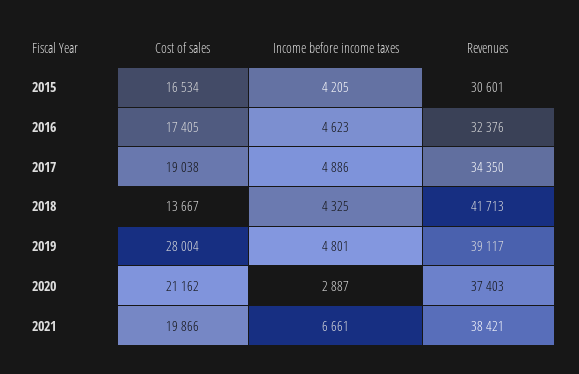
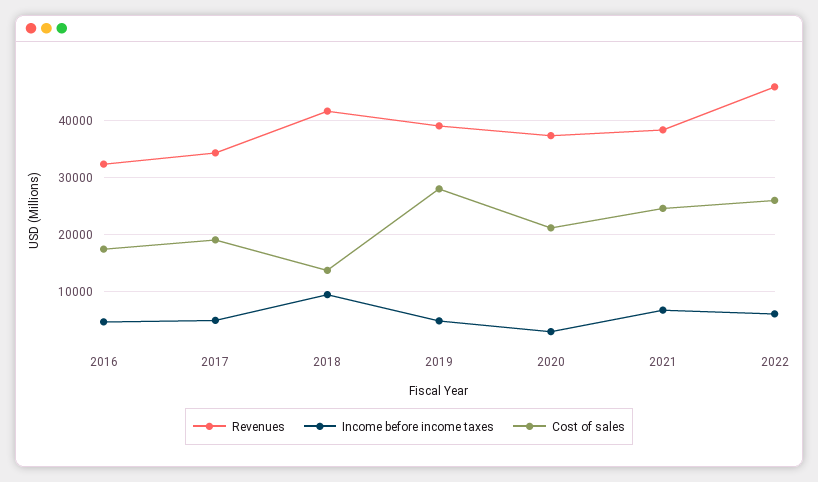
Cost of sales, 2015: 16534 -> none
Income before income taxes, 2015: 4205 -> none
Revenues, 2015: 30601 -> none
Income before income taxes, 2018: 4325 -> 10000
Cost of sales, 2021: 19866 -> 24000
Revenues, 2022: none -> 46000
Income before income taxes, 2022: none -> 6000
Cost of sales, 2022: none -> 26000

